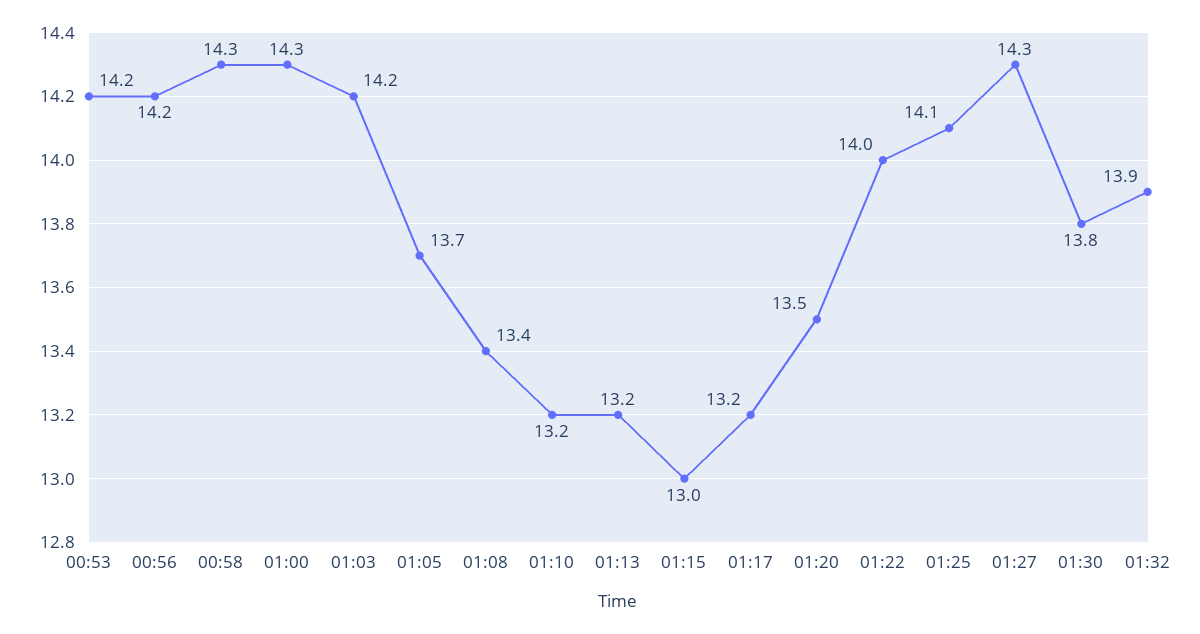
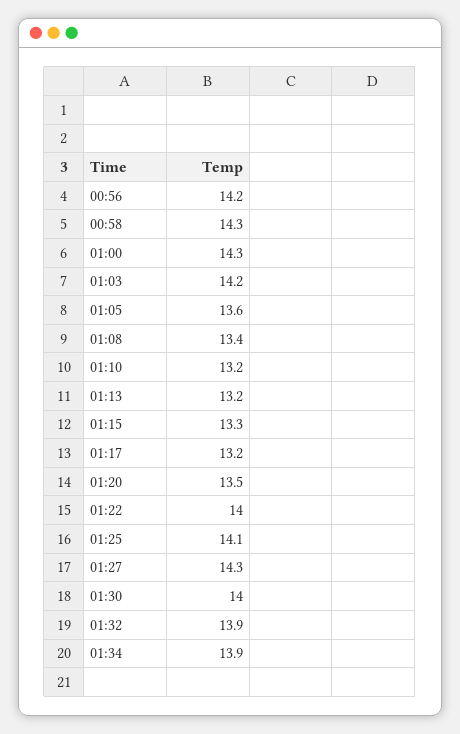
00:53: 14.2 -> none
01:05: 13.7 -> 13.6
01:15: 13 -> 13.3
01:30: 13.8 -> 14
01:34: none -> 13.9

